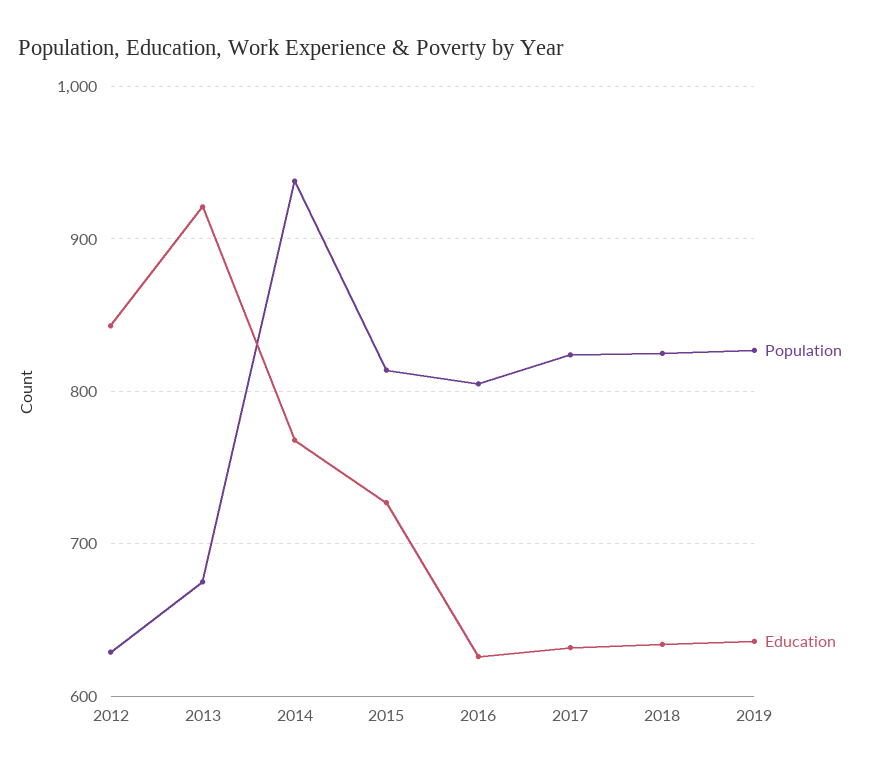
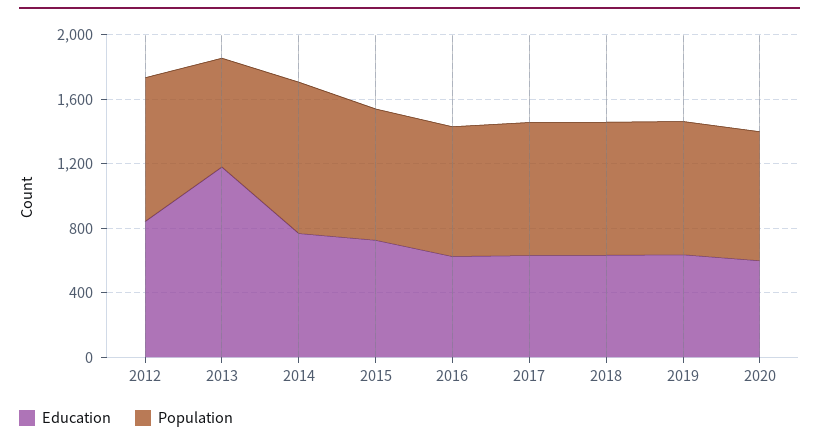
Population, 2012: 630 -> 900
Education, 2013: 920 -> 1200
Education, 2020: none -> 600
Population, 2020: none -> 800

